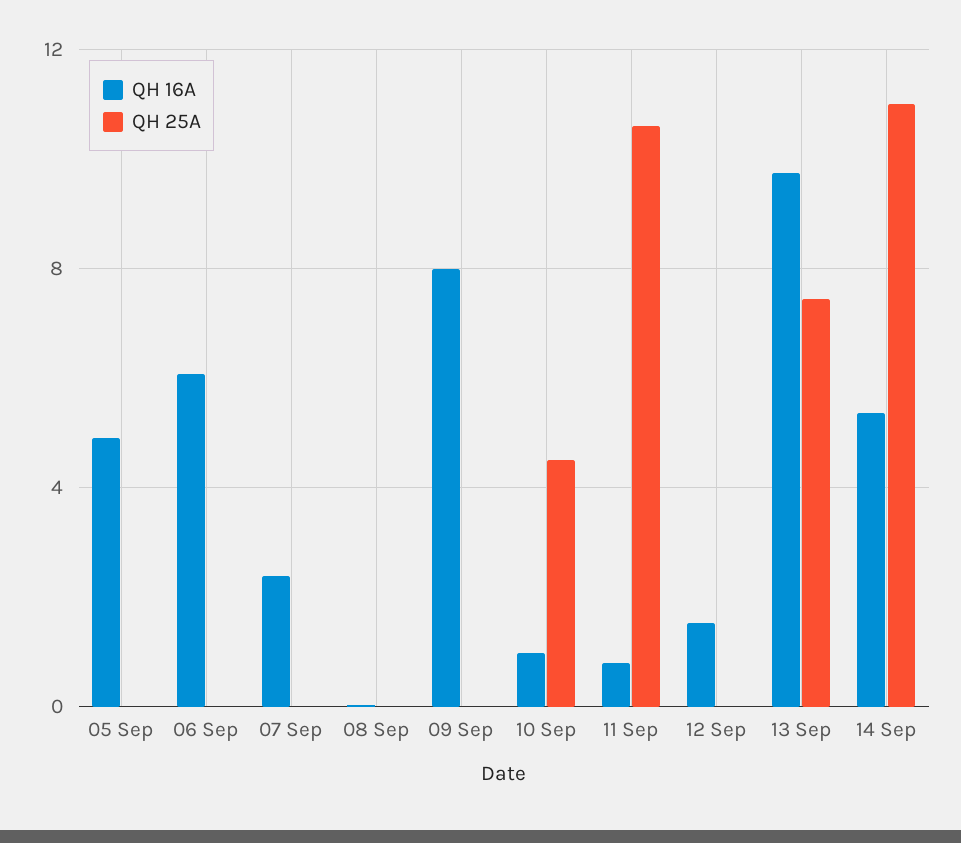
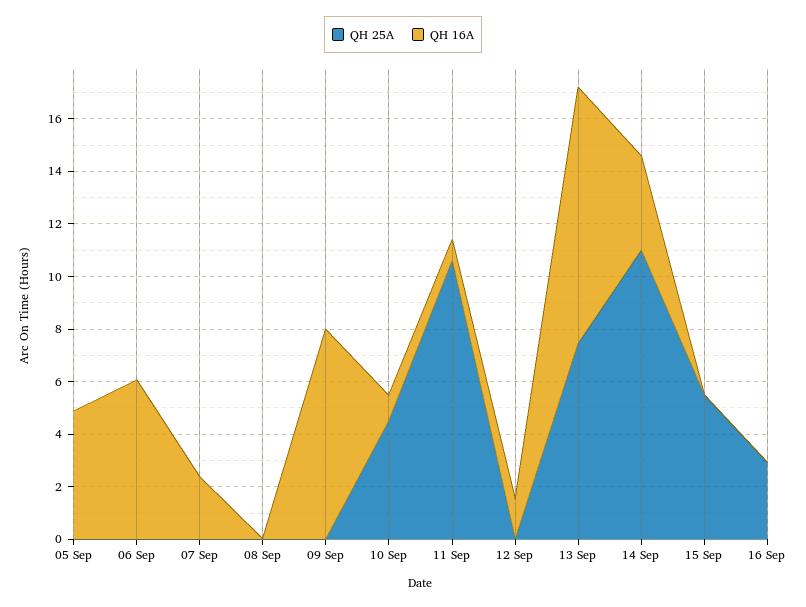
QH 16A, 14 Sep: 5.5 -> 3.5
QH 25A, 15 Sep: none -> 5.5
QH 16A, 15 Sep: none -> 0
QH 25A, 16 Sep: none -> 3
QH 16A, 16 Sep: none -> 0

